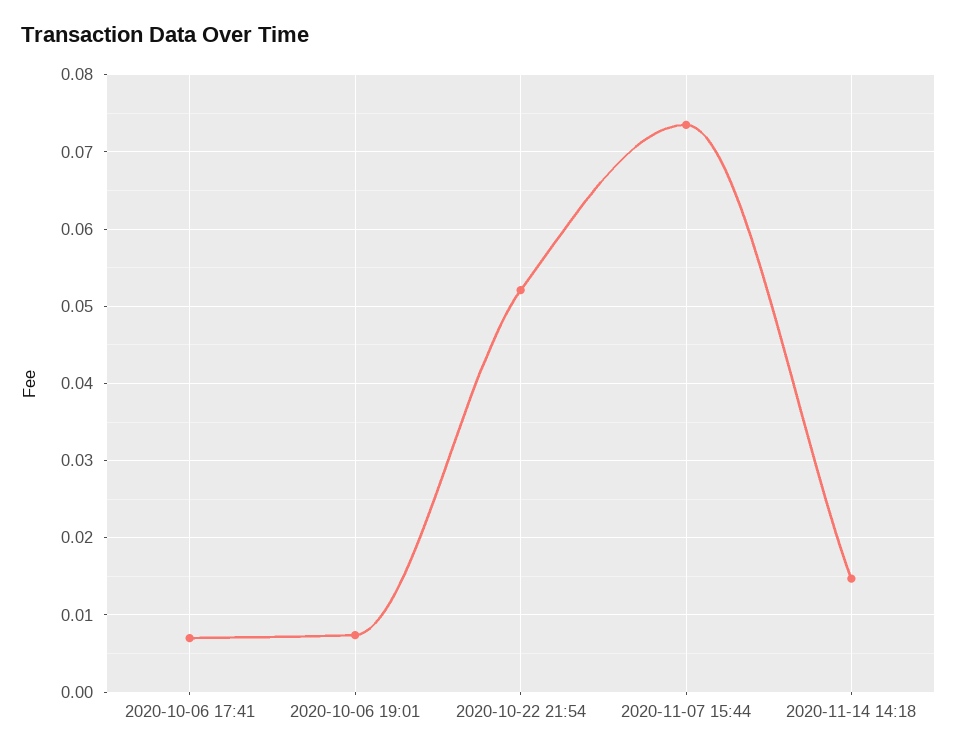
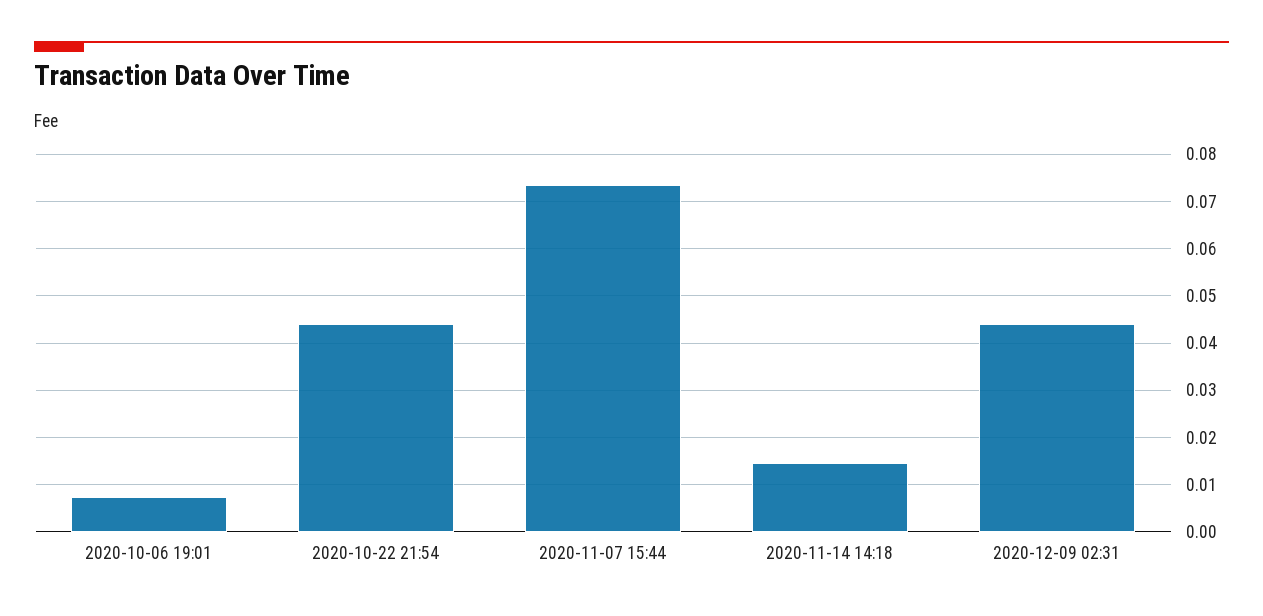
2020-10-06 17:41: 0.007 -> none
2020-10-22 21:54: 0.052 -> 0.044
2020-12-09 02:31: none -> 0.044

